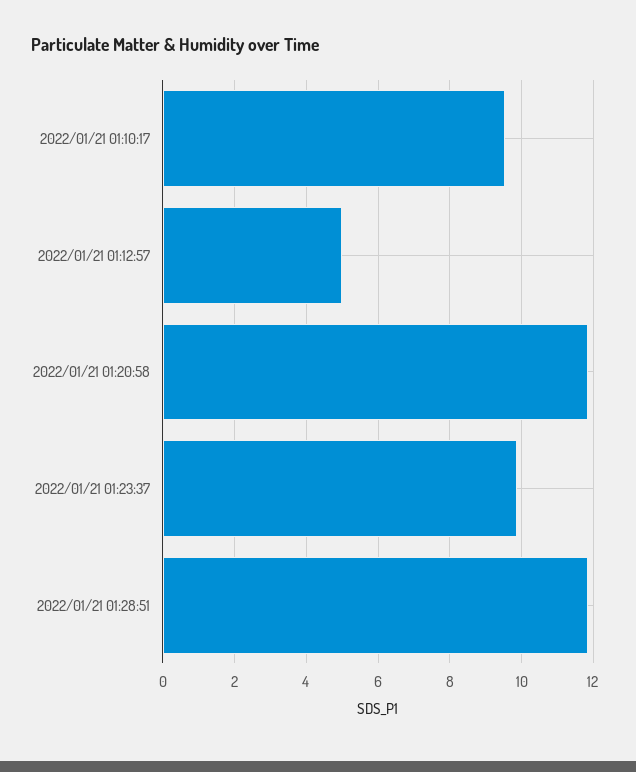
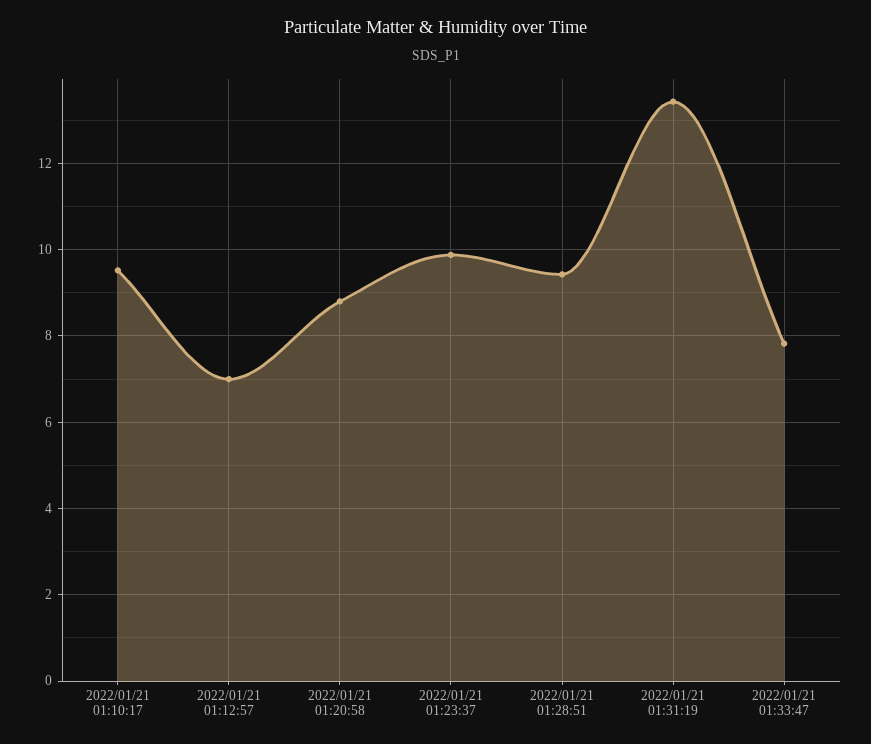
2022/01/21 01:12:57: 5 -> 7
2022/01/21 01:20:58: 11.8 -> 8.8
2022/01/21 01:28:51: 11.8 -> 9.4
2022/01/21 01:31:19: none -> 13.4
2022/01/21 01:33:47: none -> 7.8

